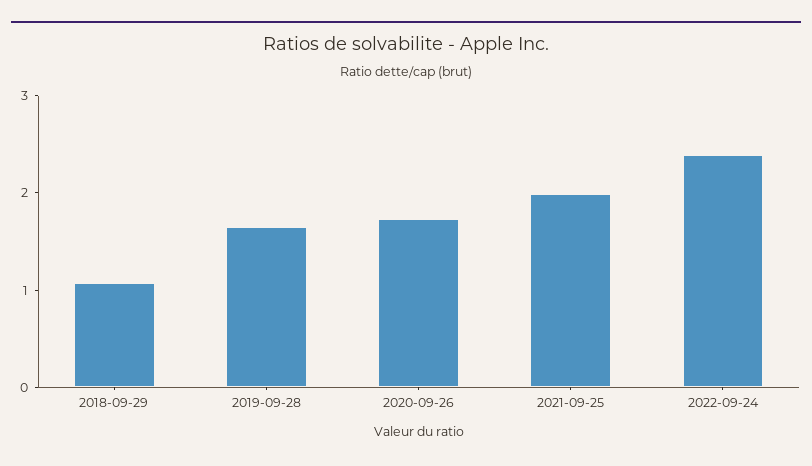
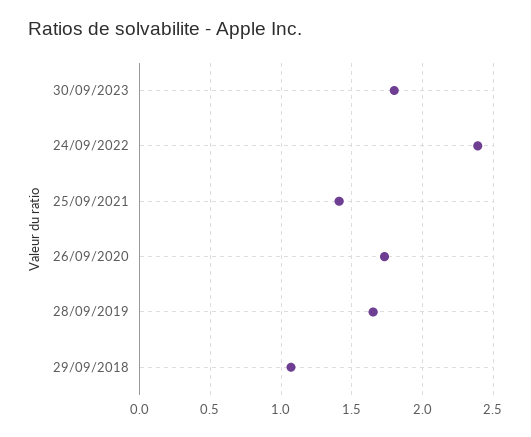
2021-09-25: 2 -> 1.4
30/09/2023: none -> 1.8

